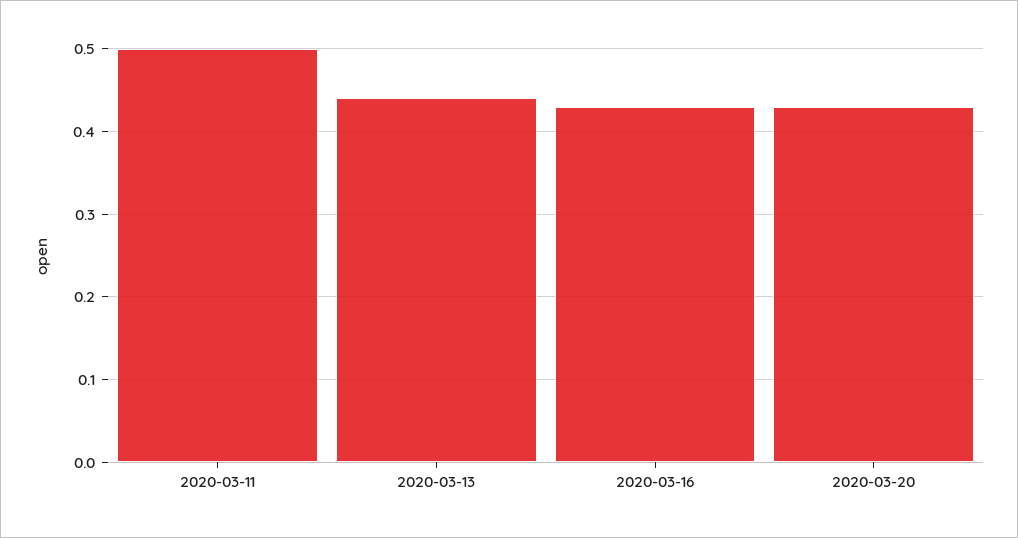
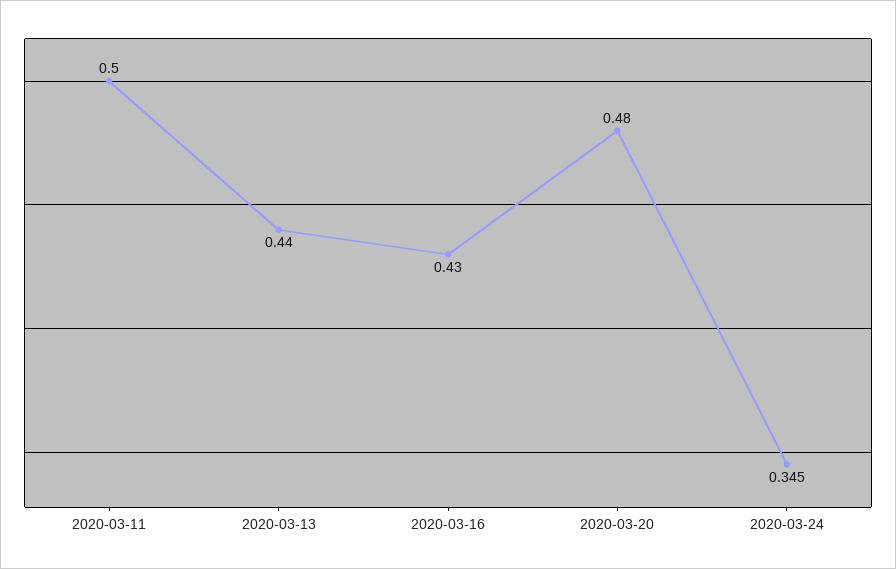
2020-03-20: 0.43 -> 0.48
2020-03-24: none -> 0.345

